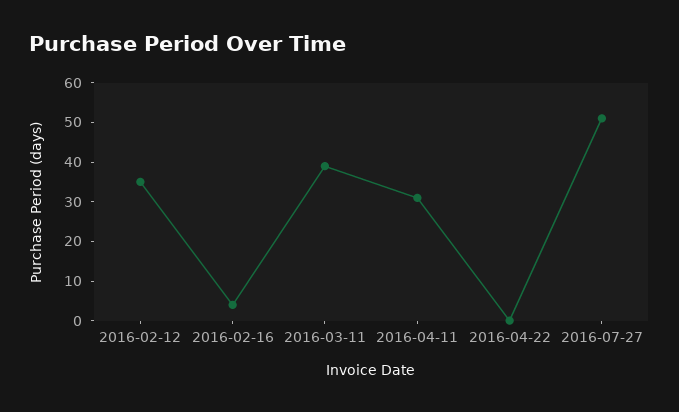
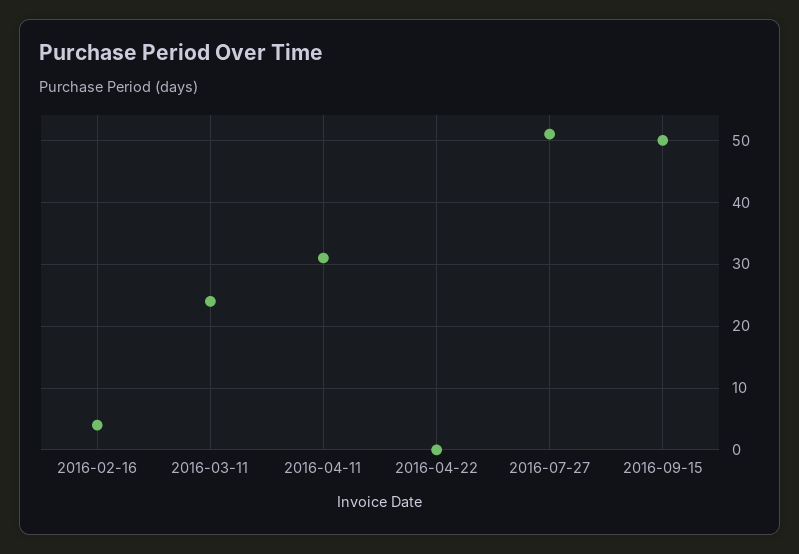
2016-02-12: 35 -> none
2016-03-11: 40 -> 24
2016-09-15: none -> 50

